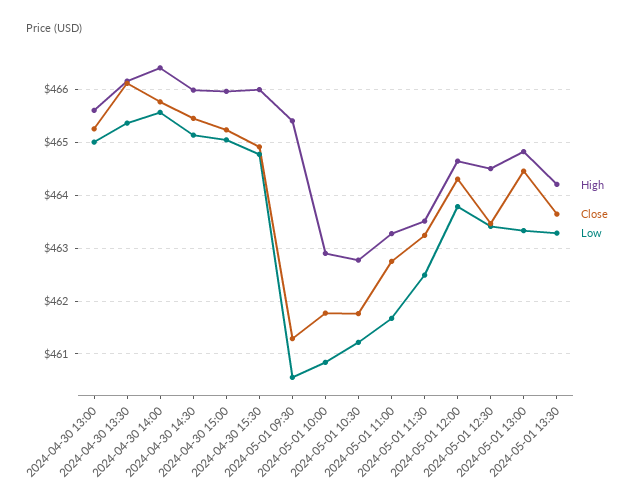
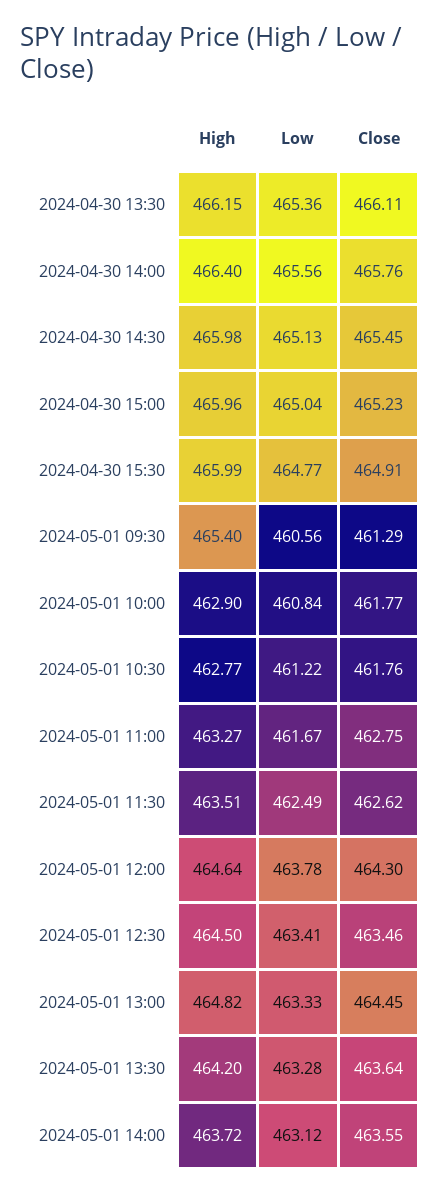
High, 2024-04-30 13:00: 465.6 -> none
Close, 2024-04-30 13:00: 465.2 -> none
Low, 2024-04-30 13:00: 465 -> none
Close, 2024-05-01 11:30: 463.2 -> 462.62
High, 2024-05-01 14:00: none -> 463.72
Low, 2024-05-01 14:00: none -> 463.12
Close, 2024-05-01 14:00: none -> 463.55

